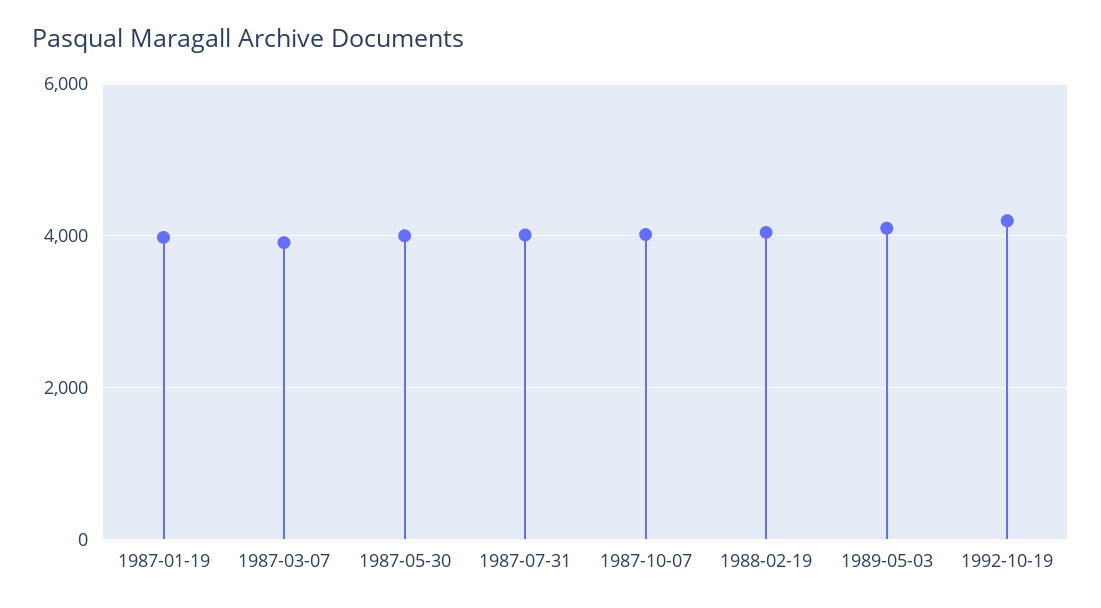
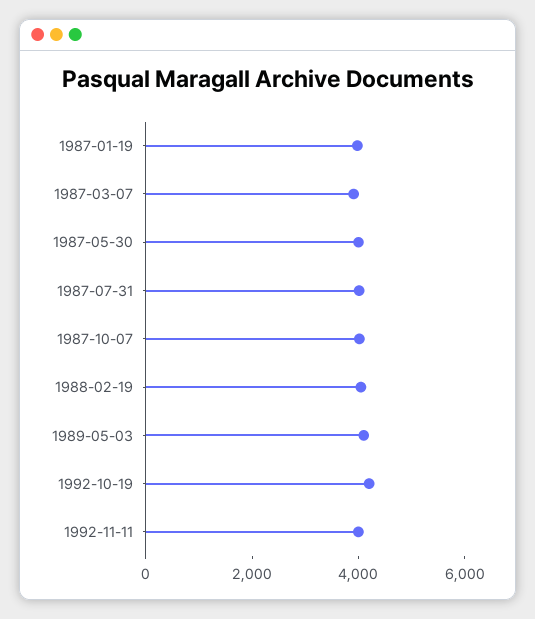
1992-11-11: none -> 4000

